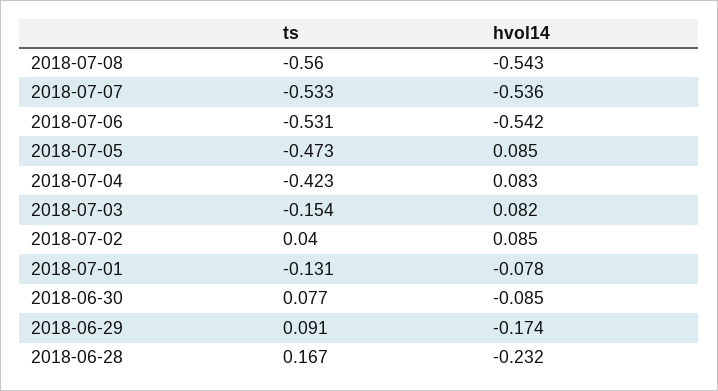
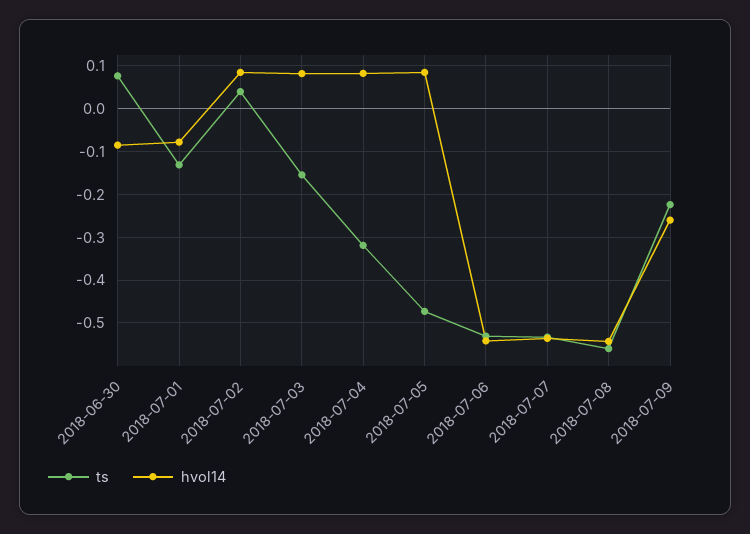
ts, 2018-07-04: -0.423 -> -0.32
ts, 2018-06-29: 0.091 -> none
hvol14, 2018-06-29: -0.174 -> none
ts, 2018-06-28: 0.167 -> none
hvol14, 2018-06-28: -0.232 -> none
ts, 2018-07-09: none -> -0.22
hvol14, 2018-07-09: none -> -0.26

